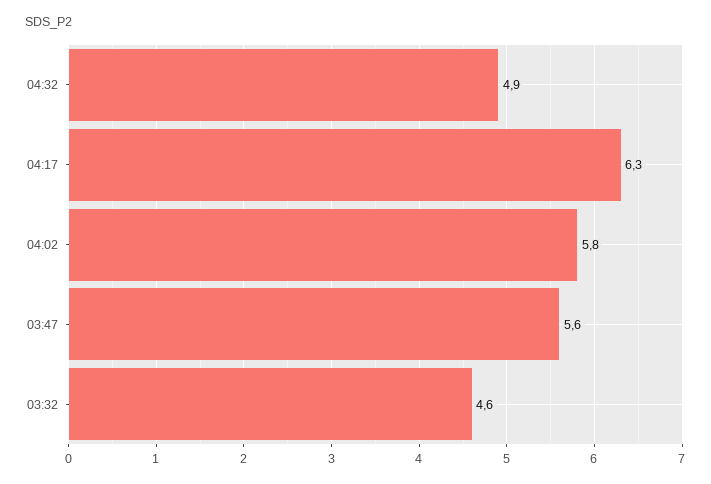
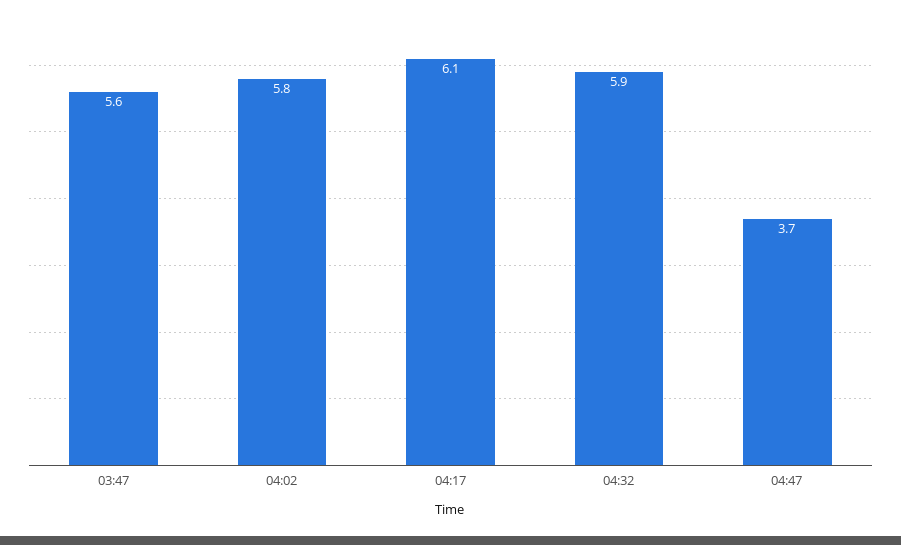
04:32: 4.9 -> 5.9
04:17: 6.3 -> 6.1
03:32: 4.6 -> none
04:47: none -> 3.7

